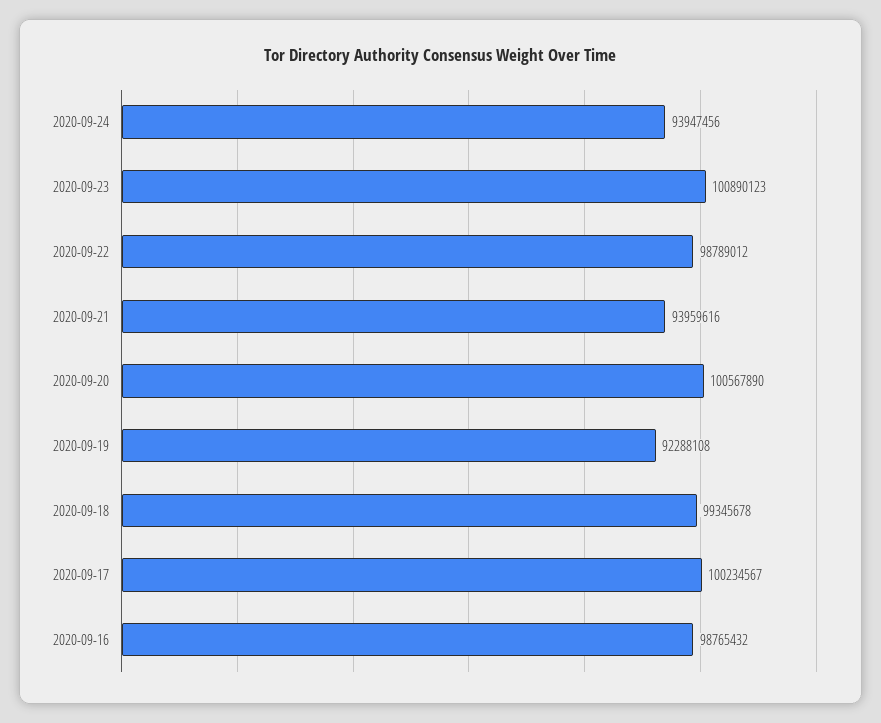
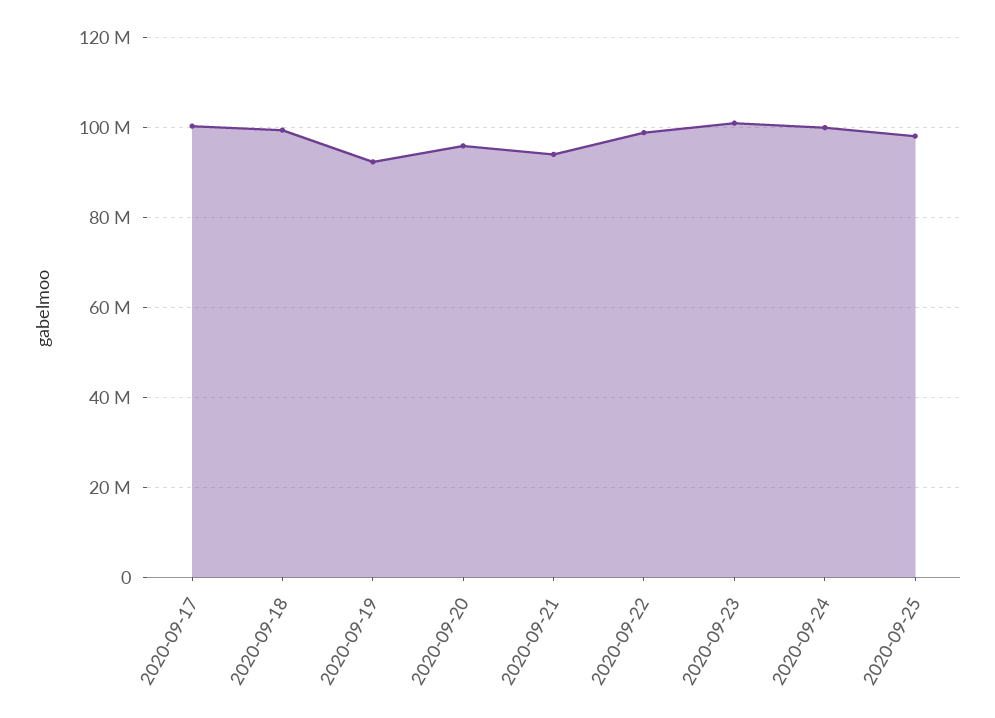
2020-09-24: 93947456 -> 100000000
2020-09-20: 100567890 -> 96000000
2020-09-16: 98765432 -> none
2020-09-25: none -> 98000000

